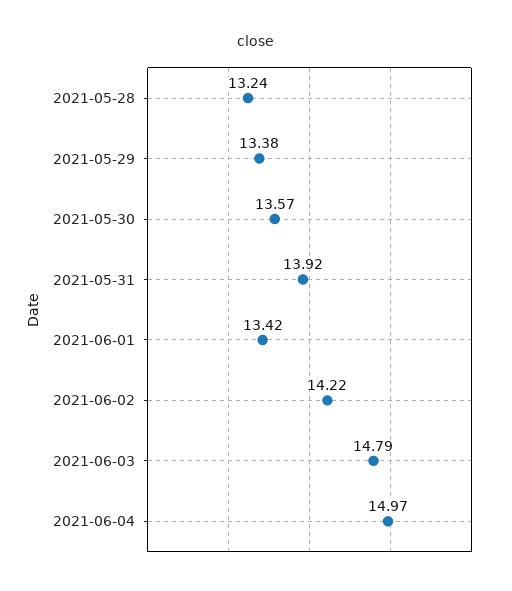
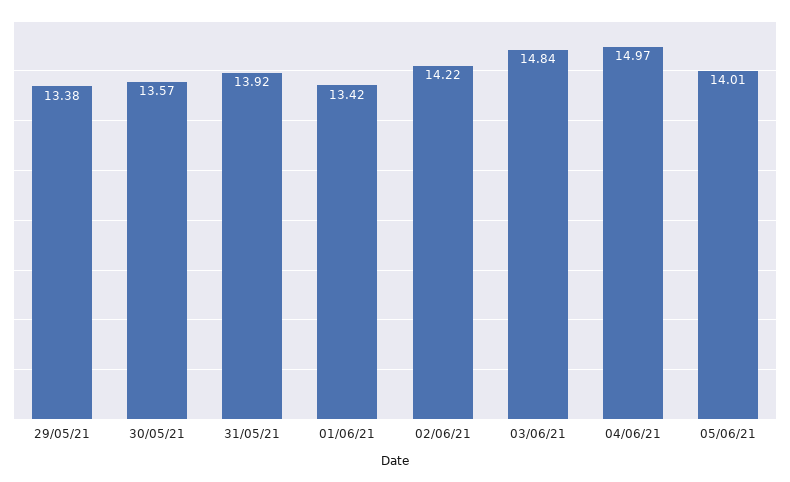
2021-05-28: 13.24 -> none
2021-06-03: 14.79 -> 14.84
05/06/21: none -> 14.01

